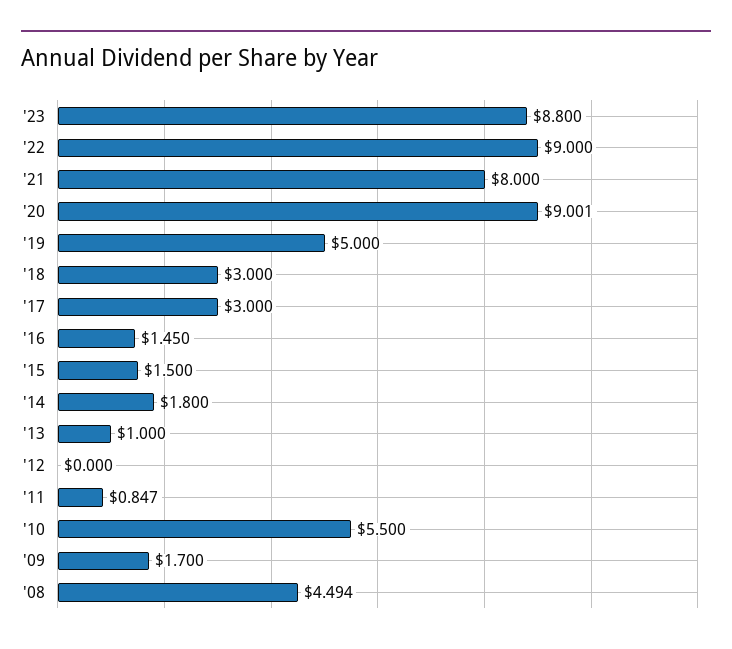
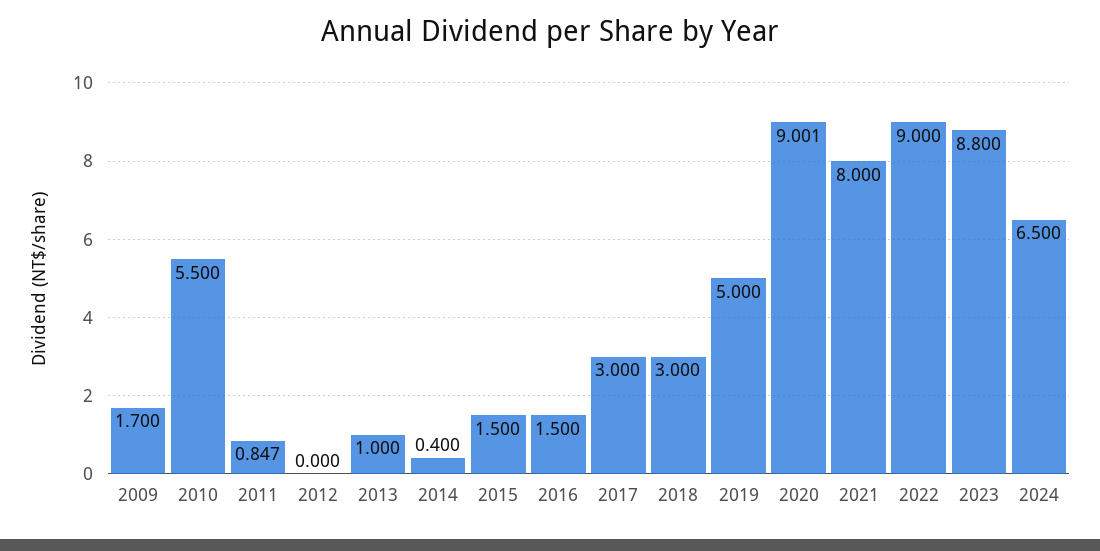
'16: 1.45 -> 1.5
'14: 1.8 -> 0.4
'08: 4.494 -> none
2024: none -> 6.5

